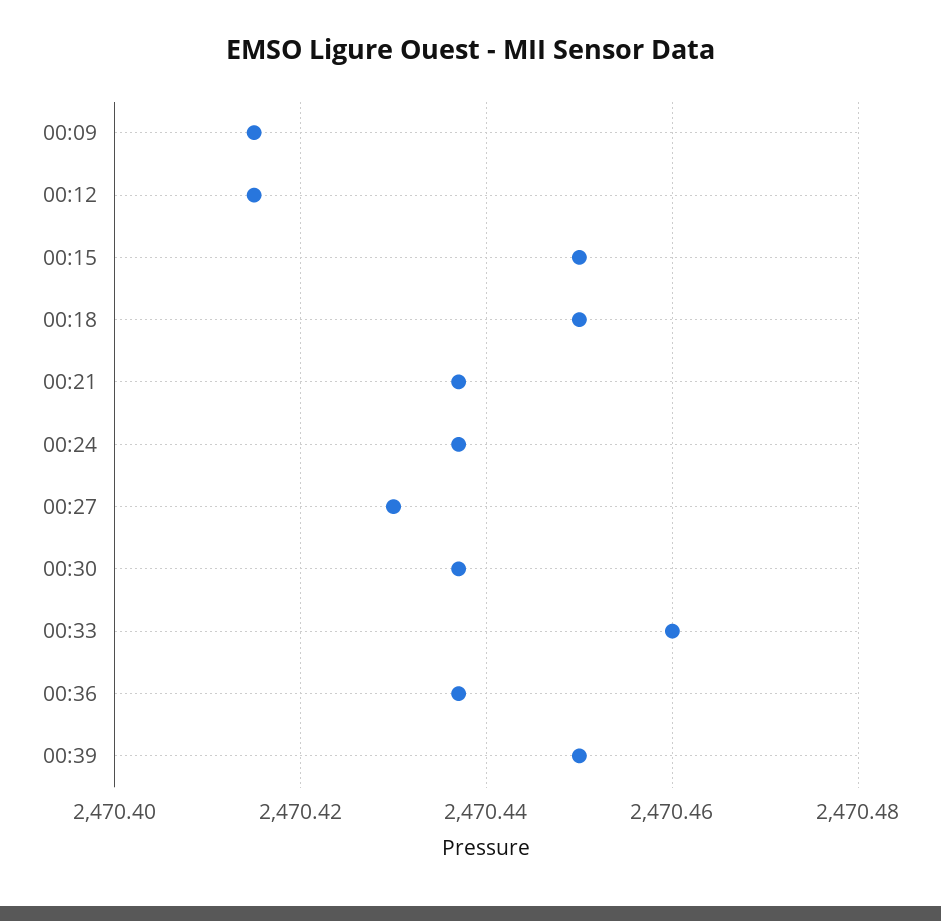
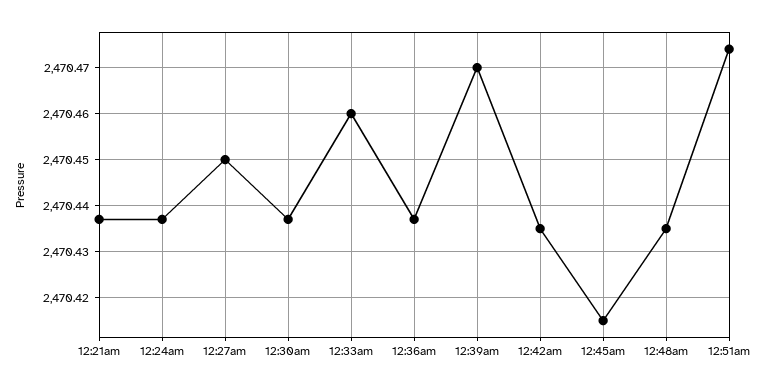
00:09: 2470.415 -> none
00:12: 2470.415 -> none
00:15: 2470.45 -> none
00:18: 2470.45 -> none
00:27: 2470.43 -> 2470.45
00:39: 2470.45 -> 2470.47
12:42am: none -> 2470.435
12:45am: none -> 2470.415
12:48am: none -> 2470.435
12:51am: none -> 2470.475

